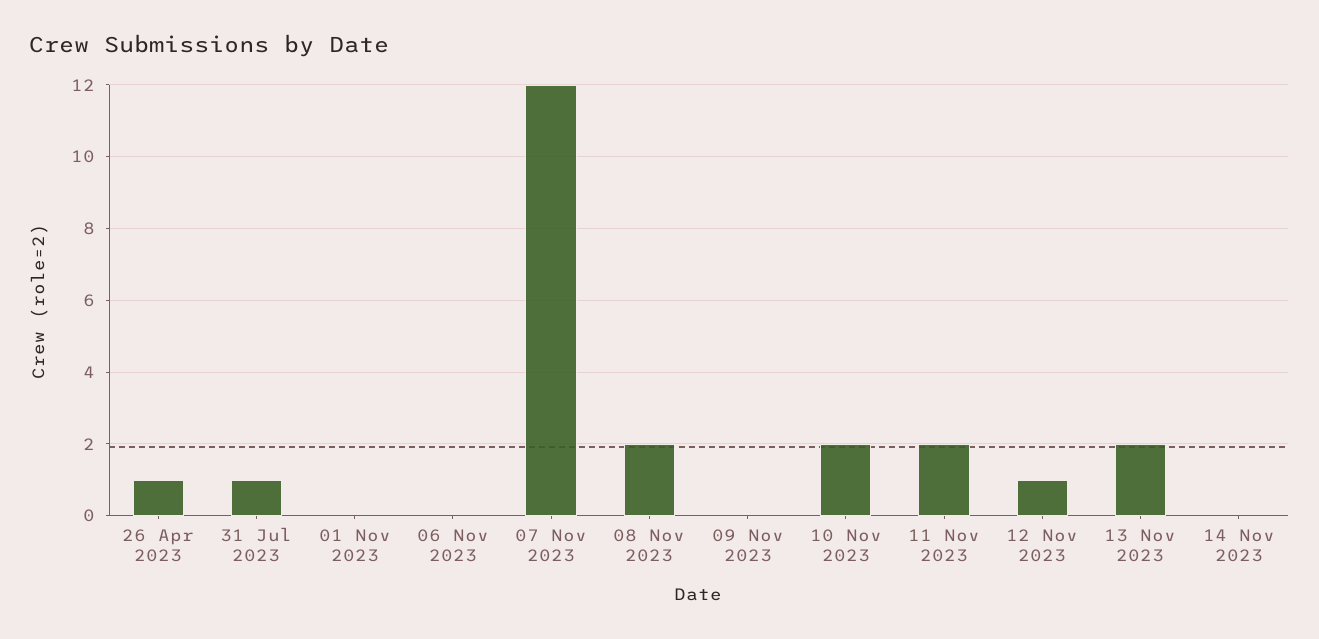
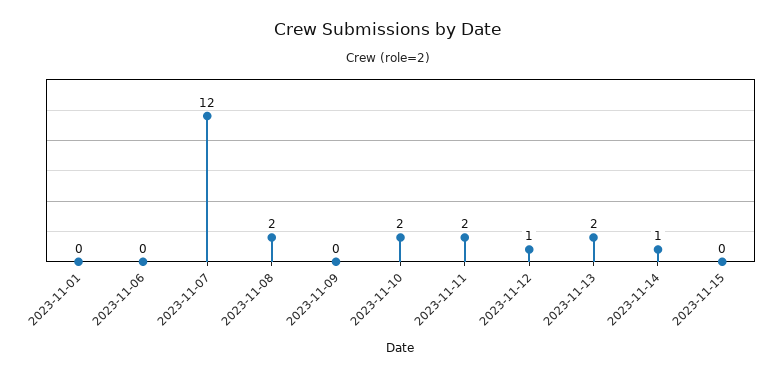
26 Apr 2023: 1 -> none
31 Jul 2023: 1 -> none
14 Nov 2023: 0 -> 1
2023-11-15: none -> 0

